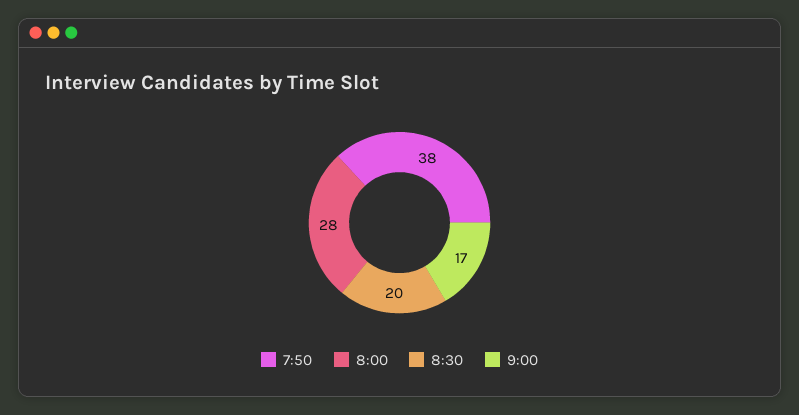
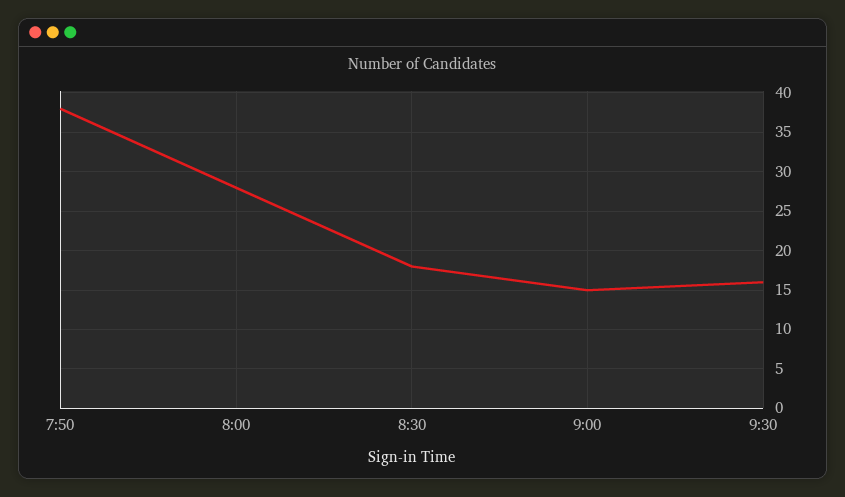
8:30: 20 -> 18
9:00: 17 -> 15
9:30: none -> 16

